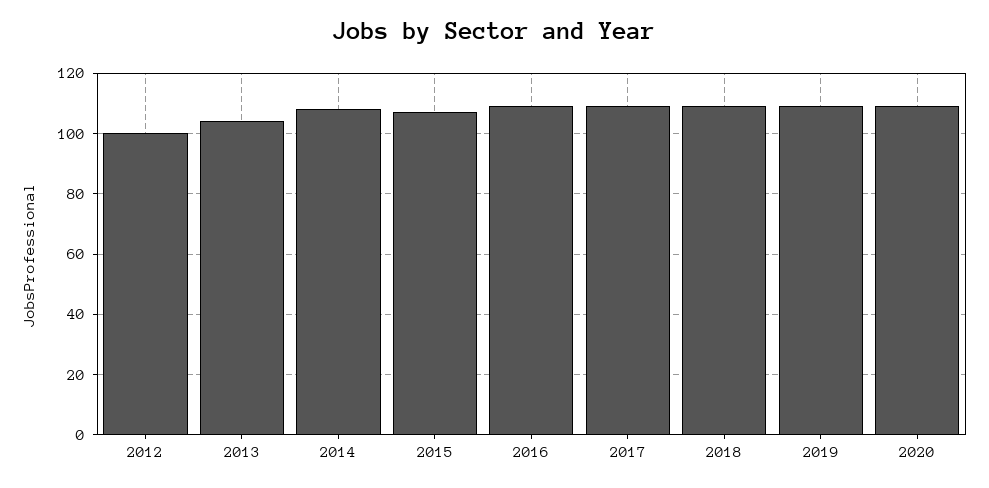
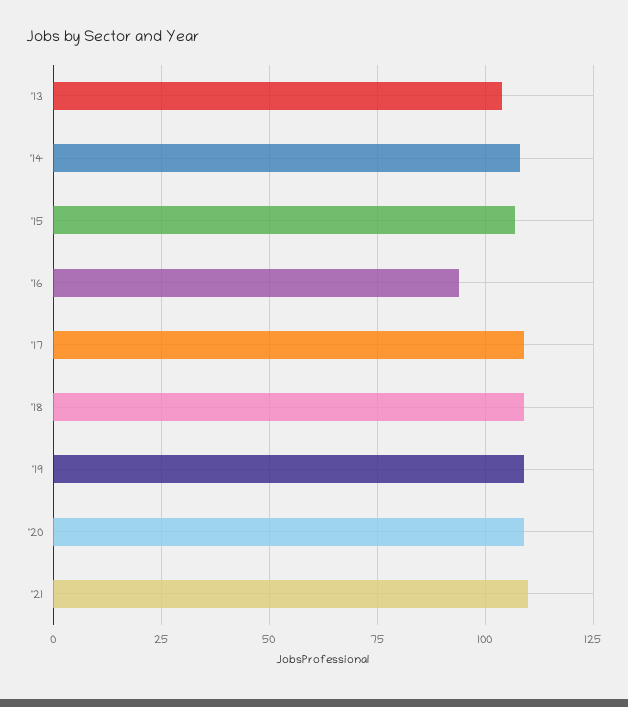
2012: 100 -> none
2016: 110 -> 95
'21: none -> 110

